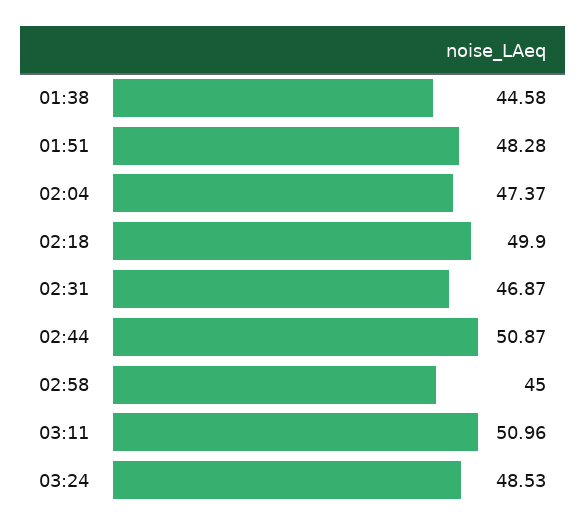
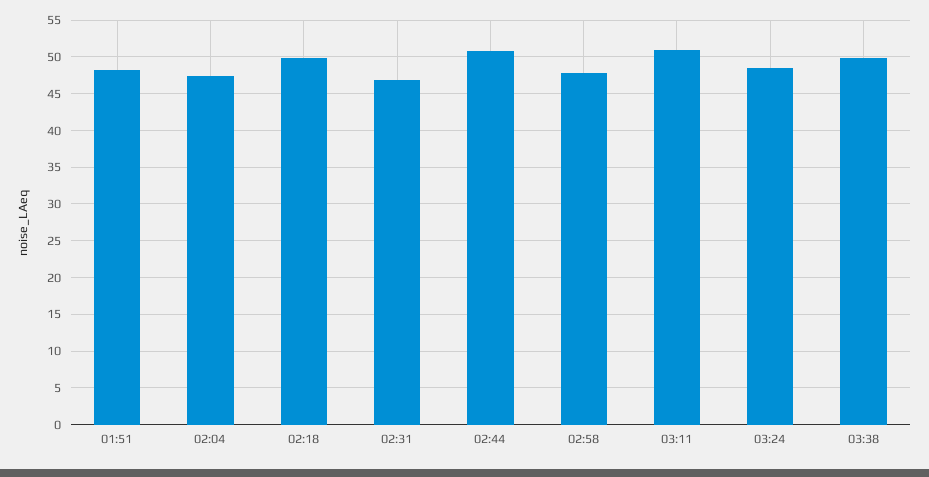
01:38: 44.58 -> none
02:58: 45 -> 48
03:38: none -> 50

